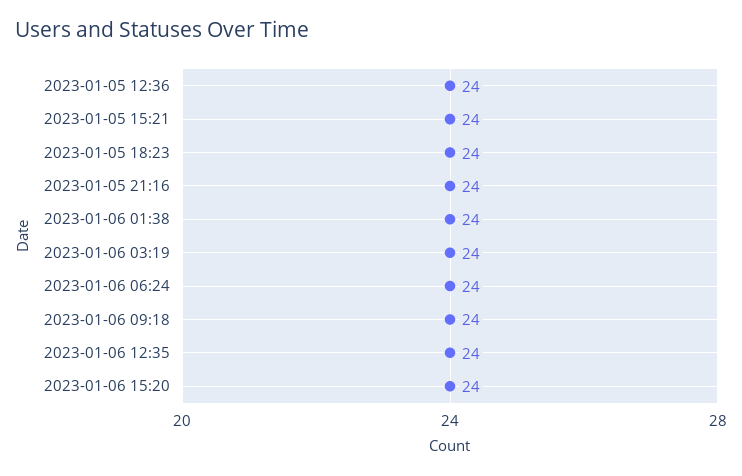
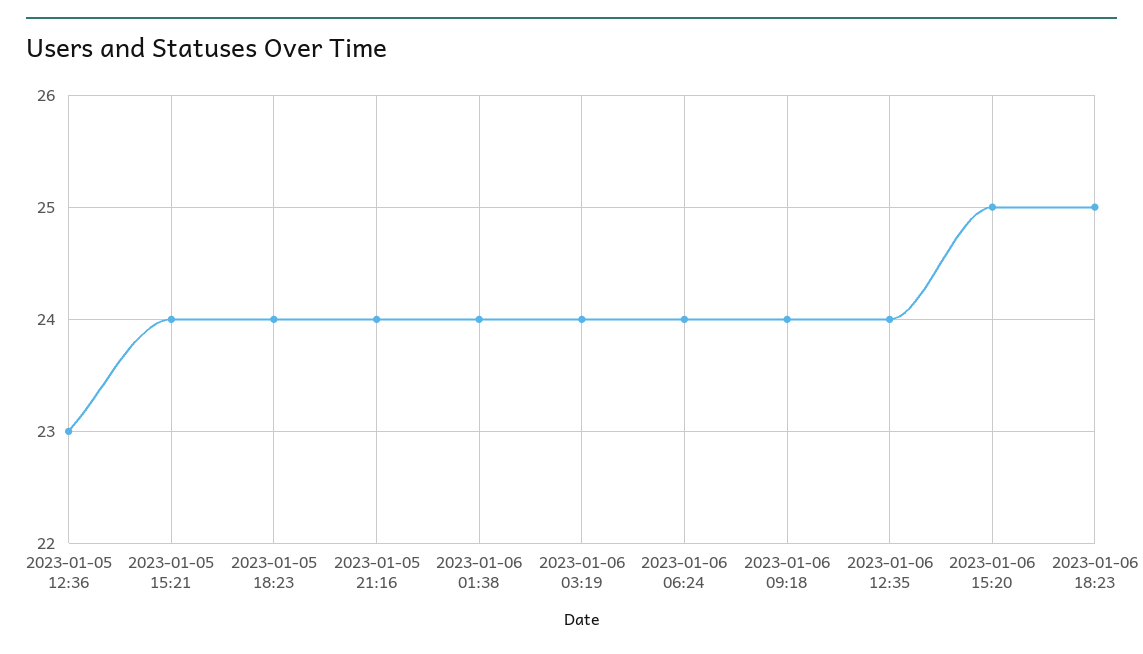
2023-01-05 12:36: 24 -> 23
2023-01-06 15:20: 24 -> 25
2023-01-06 18:23: none -> 25

